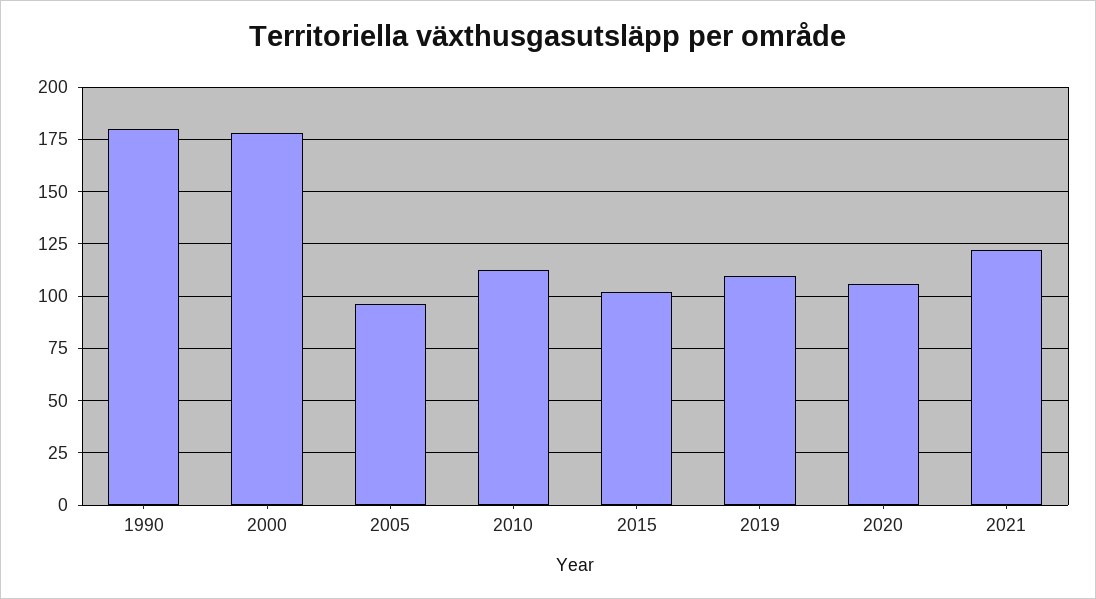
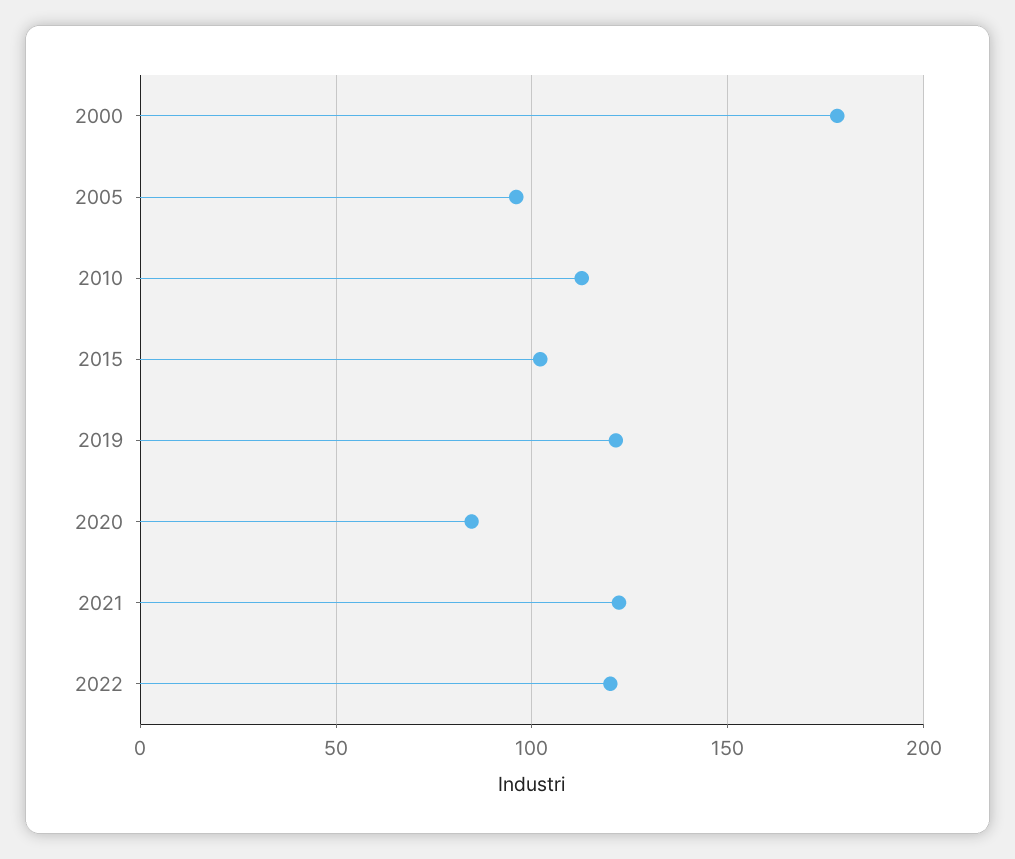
1990: 180 -> none
2019: 110 -> 120
2020: 105 -> 85
2022: none -> 120

